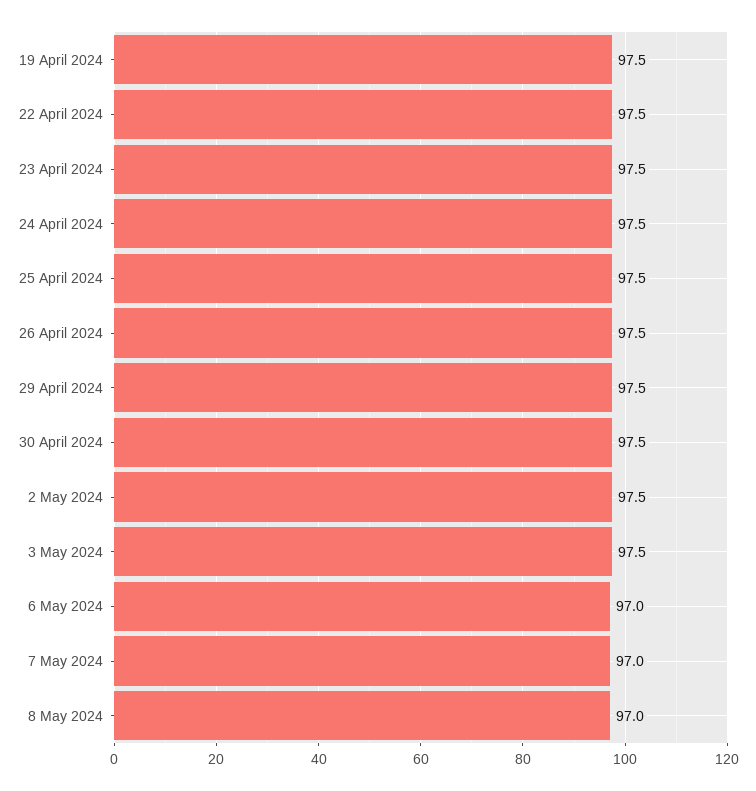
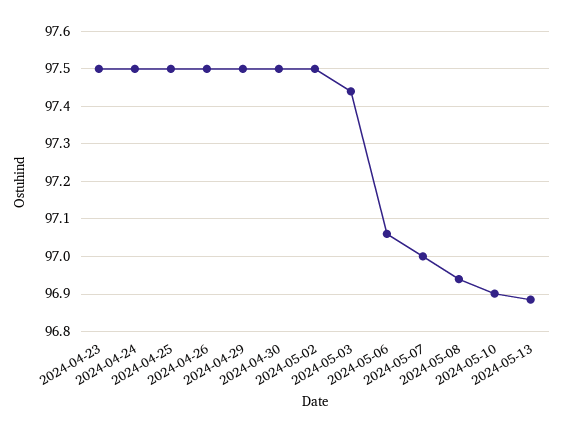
19 April 2024: 97.5 -> none
22 April 2024: 97.5 -> none
3 May 2024: 97.5 -> 97.44
6 May 2024: 97 -> 97.06
8 May 2024: 97 -> 96.94
2024-05-10: none -> 96.9
2024-05-13: none -> 96.88

